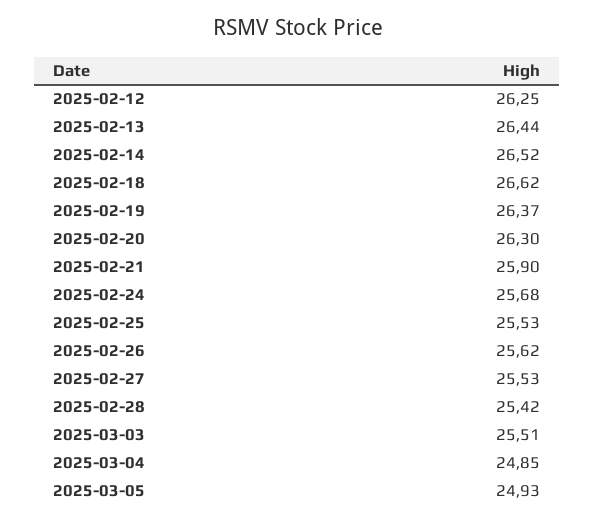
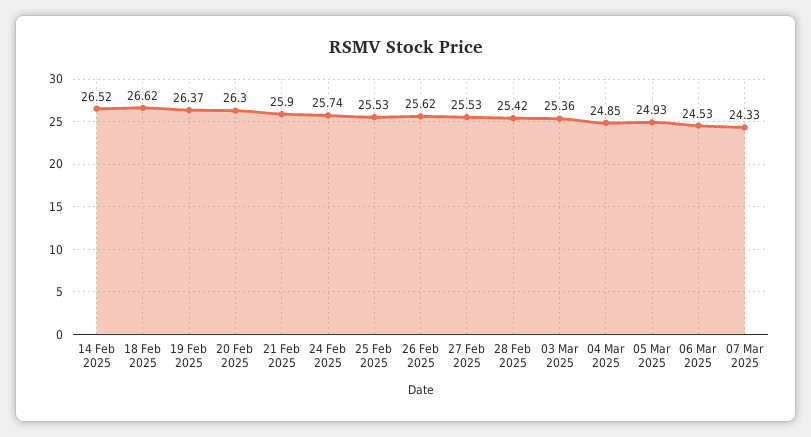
2025-02-12: 26.25 -> none
2025-02-13: 26.44 -> none
2025-02-24: 25.68 -> 25.74
2025-03-03: 25.51 -> 25.36
06 Mar 2025: none -> 24.53
07 Mar 2025: none -> 24.33

